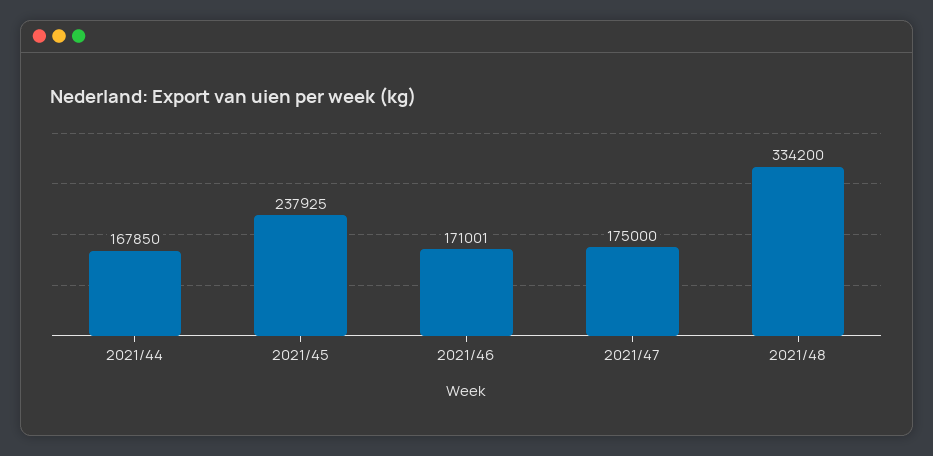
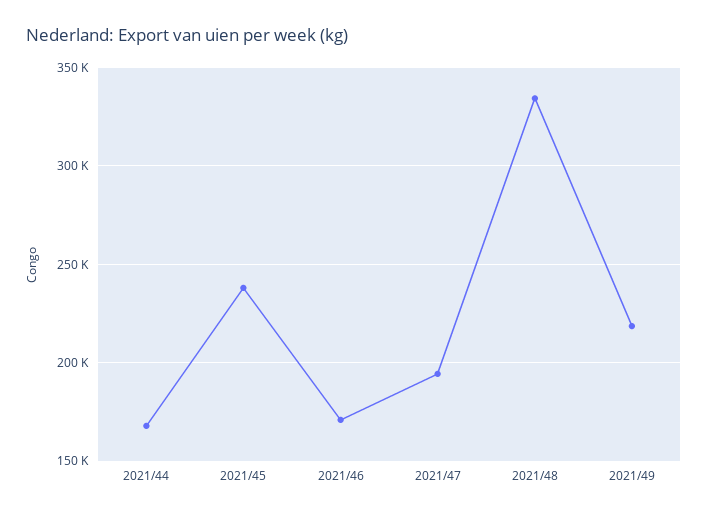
2021/47: 175000 -> 195000
2021/49: none -> 220000

